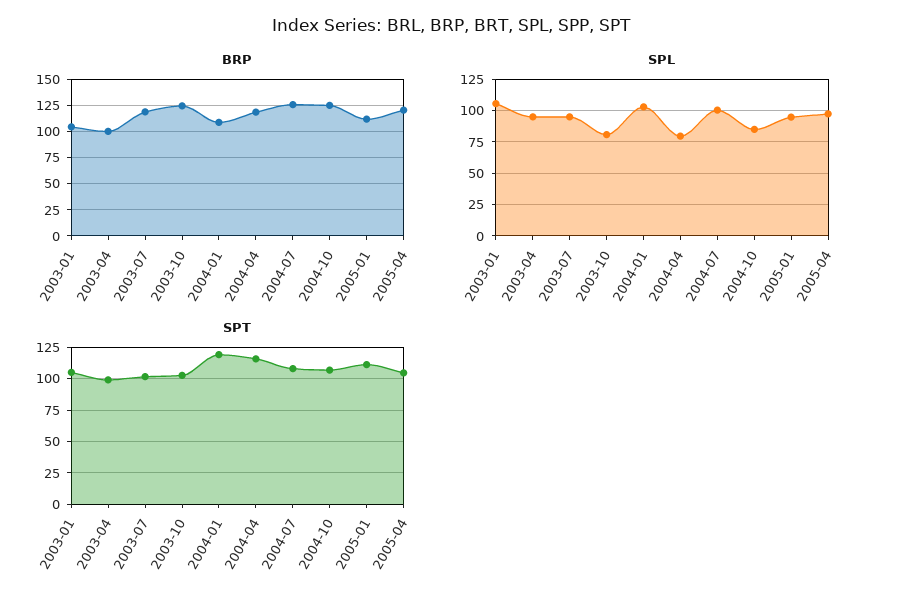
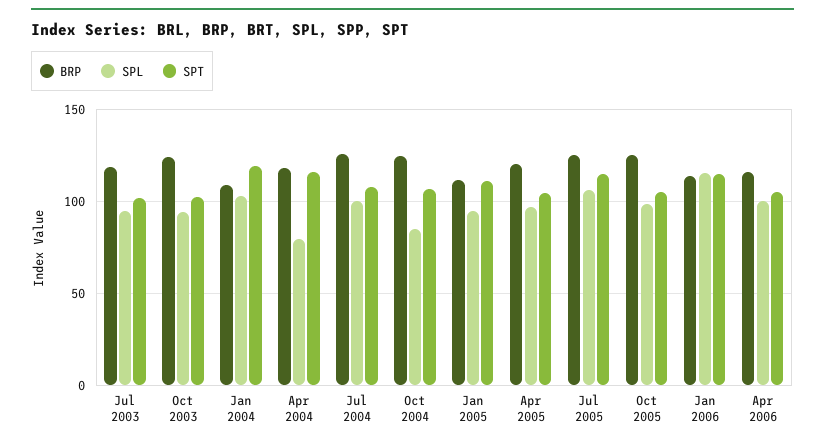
BRP, 2003-01: 100 -> none
BRP, 2003-04: 100 -> none
SPL, 2003-01: 105 -> none
SPL, 2003-04: 95 -> none
SPL, 2003-10: 80 -> 95
SPT, 2003-01: 105 -> none
SPT, 2003-04: 100 -> none
BRP, Jul 2005: none -> 125
SPL, Jul 2005: none -> 105
SPT, Jul 2005: none -> 115
BRP, Oct 2005: none -> 125
SPL, Oct 2005: none -> 100
SPT, Oct 2005: none -> 105
BRP, Jan 2006: none -> 115
SPL, Jan 2006: none -> 115
SPT, Jan 2006: none -> 115
BRP, Apr 2006: none -> 115
SPL, Apr 2006: none -> 100
SPT, Apr 2006: none -> 105

